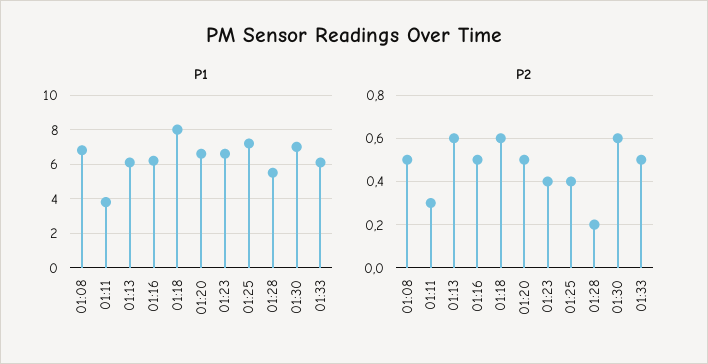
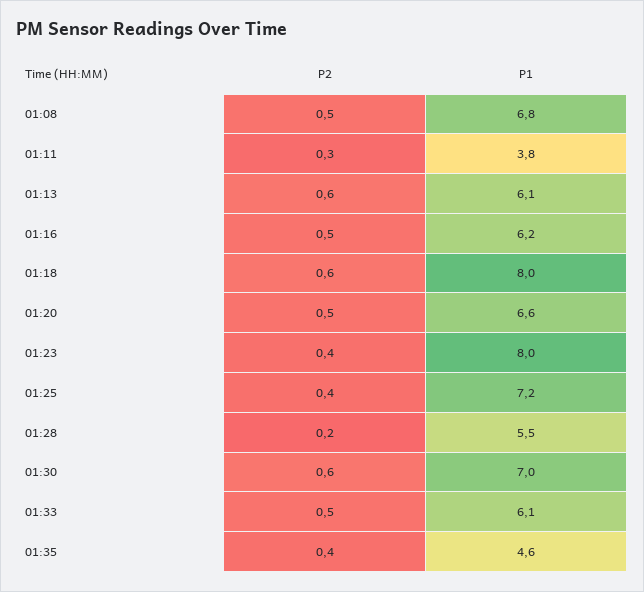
P1, 01:23: 6.5 -> 8
P2, 01:35: none -> 0.4
P1, 01:35: none -> 4.6

